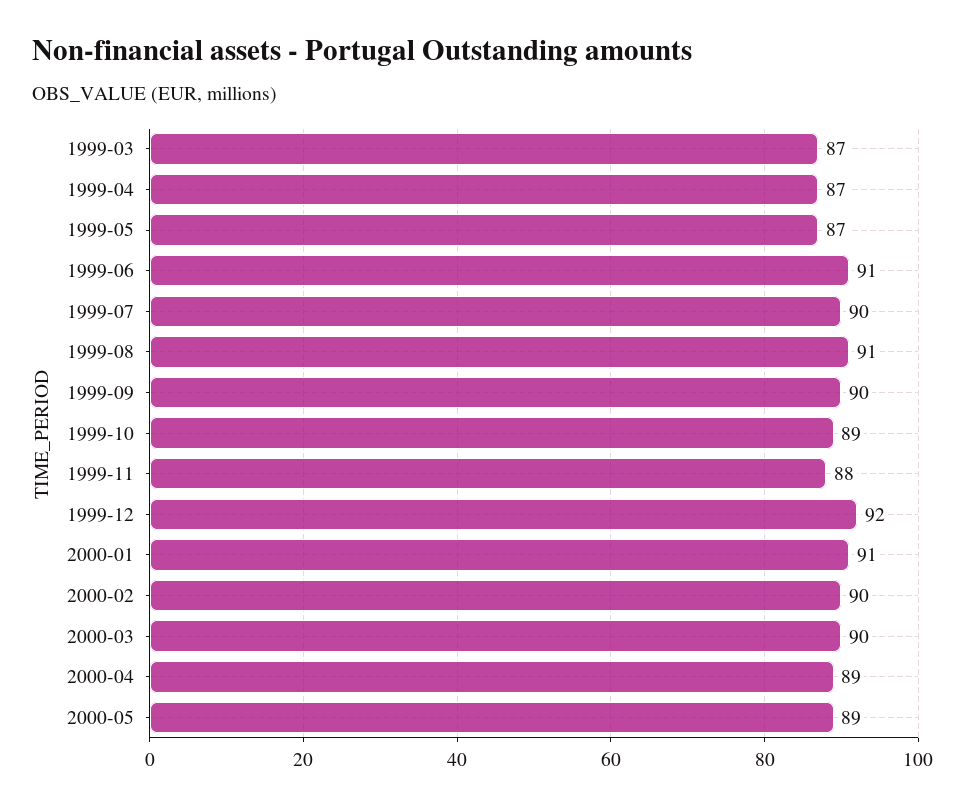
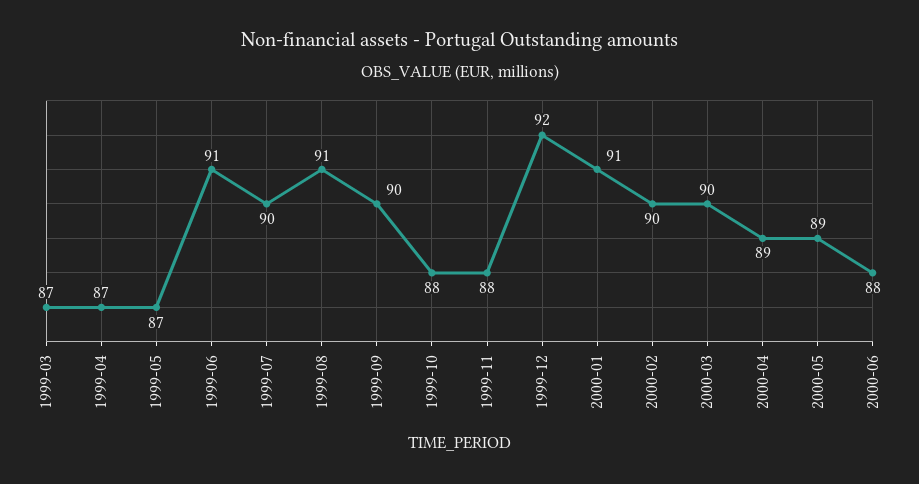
1999-10: 89 -> 88
2000-06: none -> 88

